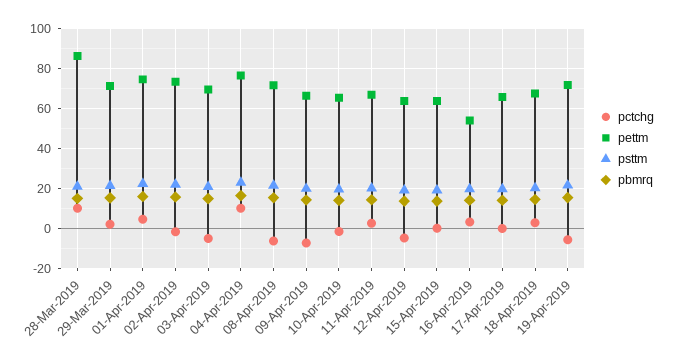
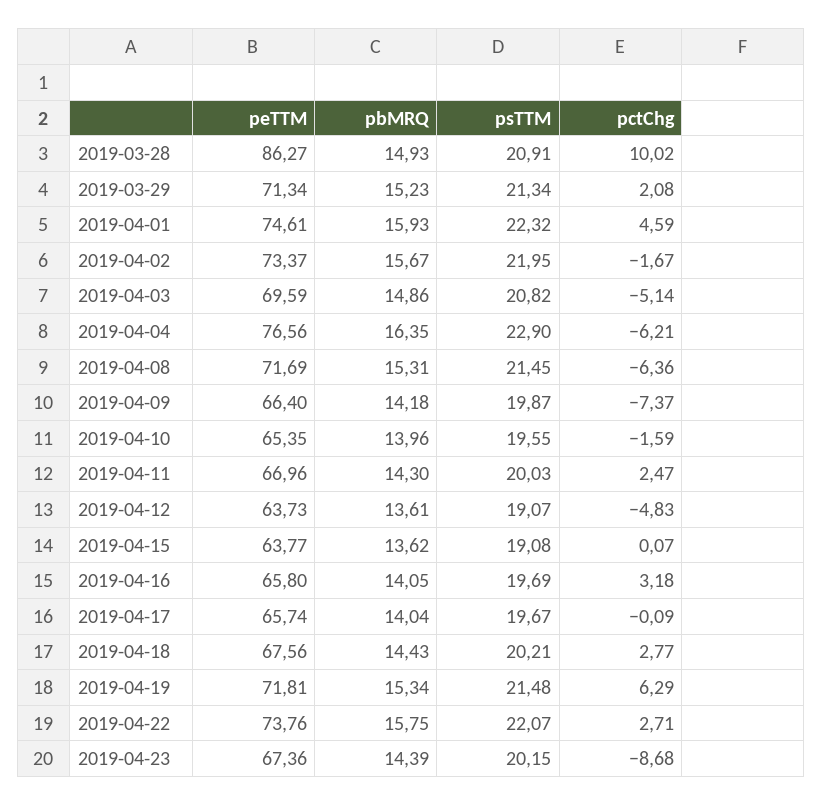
pctchg, 04-Apr-2019: 10 -> -6.21
pettm, 16-Apr-2019: 55 -> 65.8
pctchg, 19-Apr-2019: -5 -> 6.29
pettm, 2019-04-22: none -> 73.76
pbmrq, 2019-04-22: none -> 15.75
psttm, 2019-04-22: none -> 22.07
pctchg, 2019-04-22: none -> 2.71
pettm, 2019-04-23: none -> 67.36
pbmrq, 2019-04-23: none -> 14.39
psttm, 2019-04-23: none -> 20.15
pctchg, 2019-04-23: none -> -8.68

